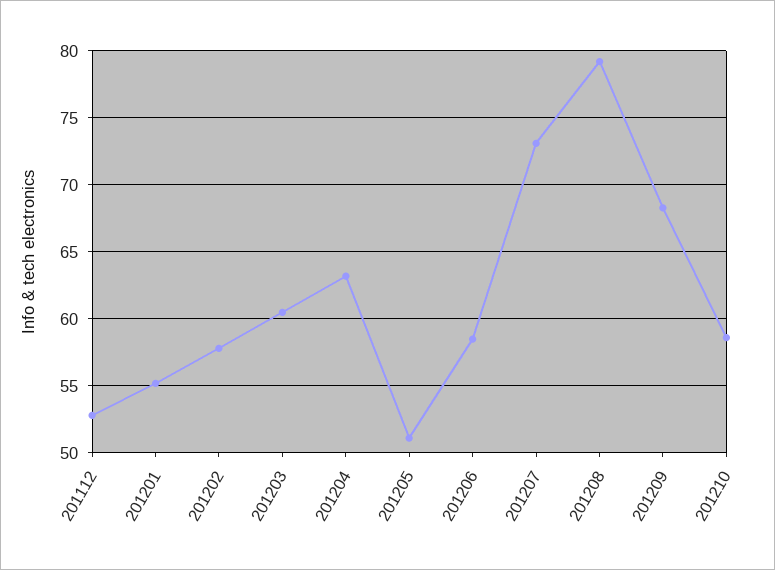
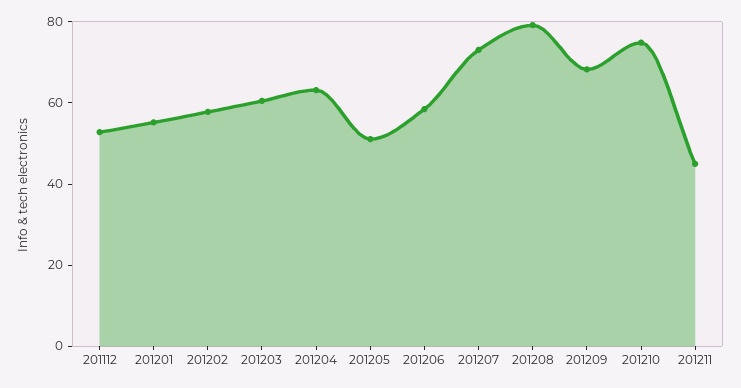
201210: 58.5 -> 75
201211: none -> 45

